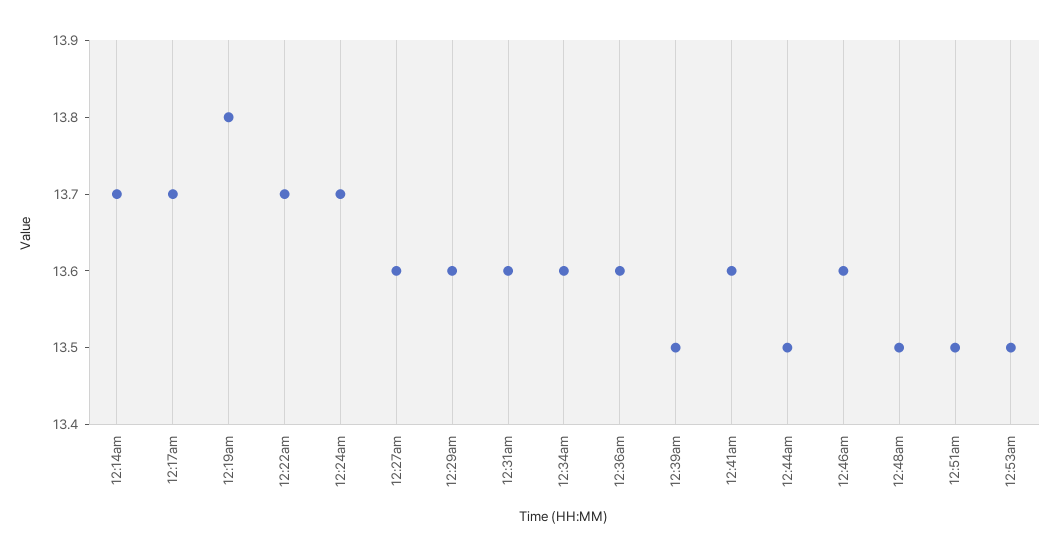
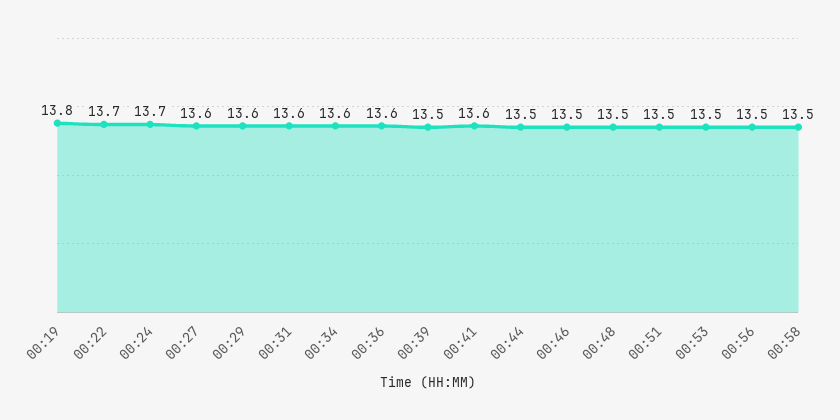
12:14am: 13.7 -> none
12:17am: 13.7 -> none
12:46am: 13.6 -> 13.5
00:56: none -> 13.5
00:58: none -> 13.5

